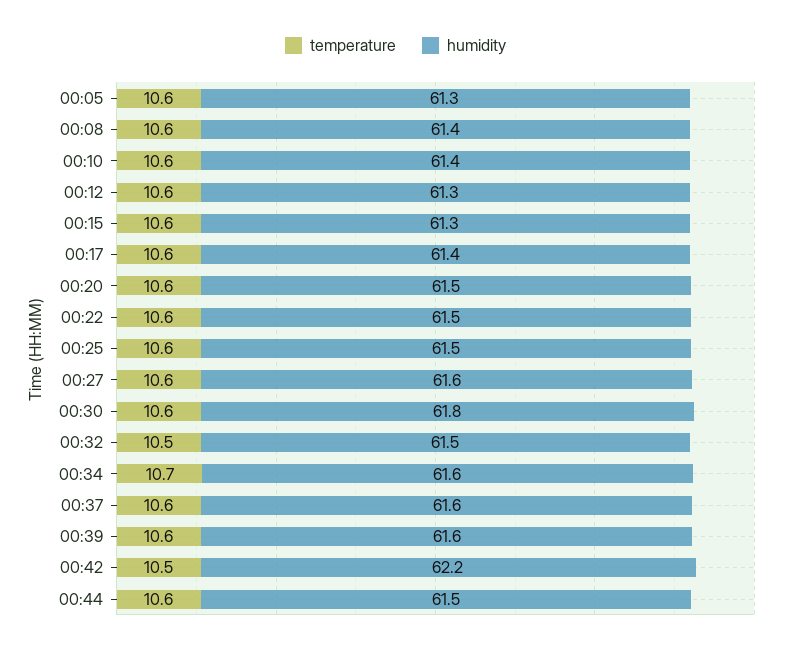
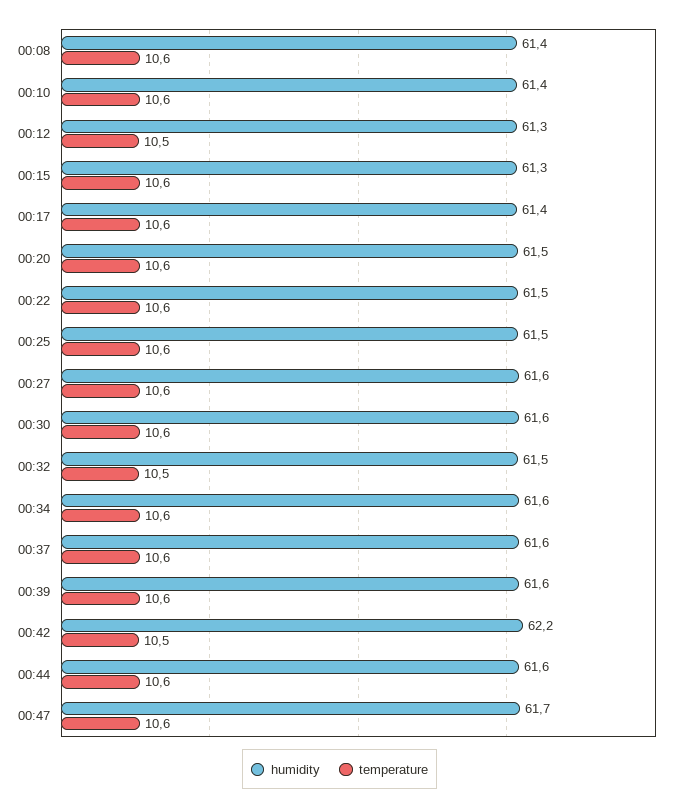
temperature, 00:05: 10.6 -> none
humidity, 00:05: 61.3 -> none
temperature, 00:12: 10.6 -> 10.5
humidity, 00:30: 61.8 -> 61.6
temperature, 00:34: 10.7 -> 10.6
humidity, 00:44: 61.5 -> 61.6
humidity, 00:47: none -> 61.7
temperature, 00:47: none -> 10.6

